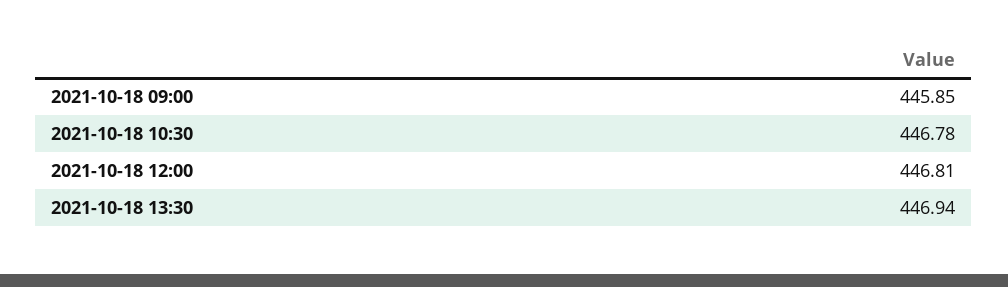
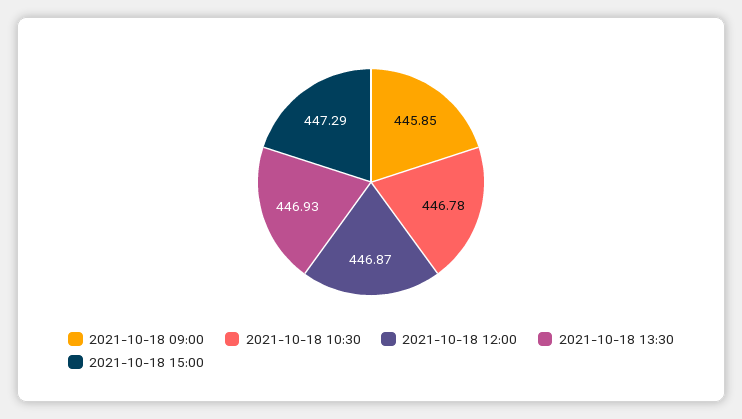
2021-10-18 12:00: 446.81 -> 446.87
2021-10-18 13:30: 446.94 -> 446.93
2021-10-18 15:00: none -> 447.29

